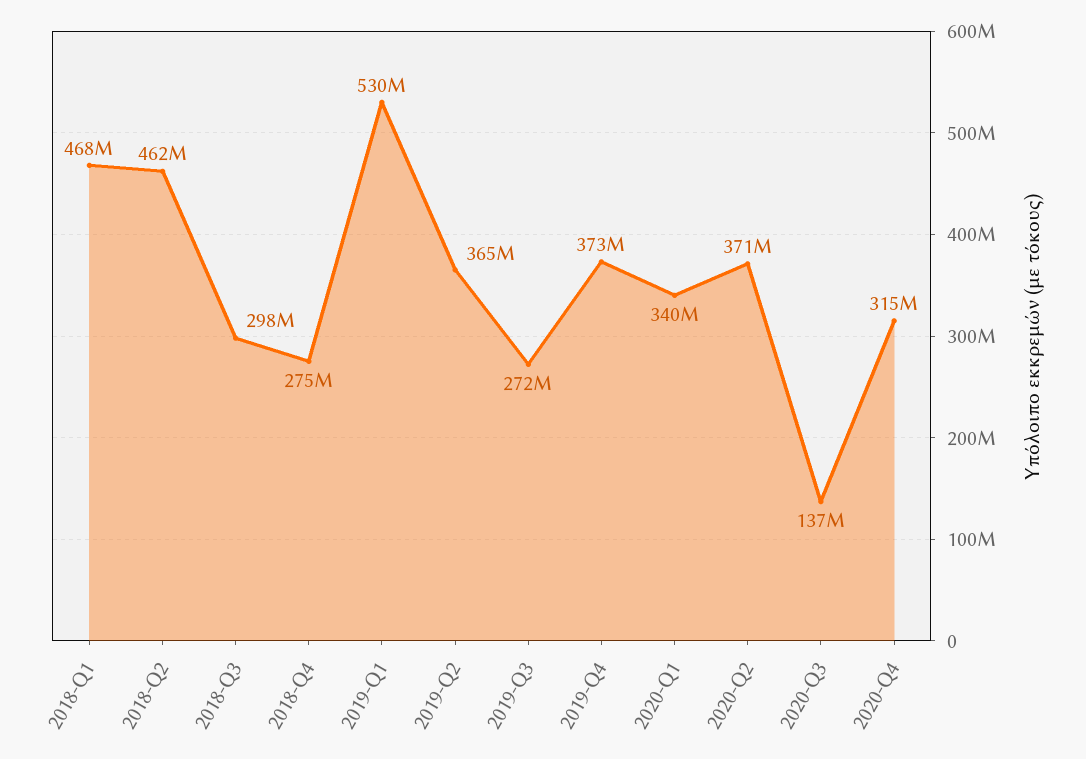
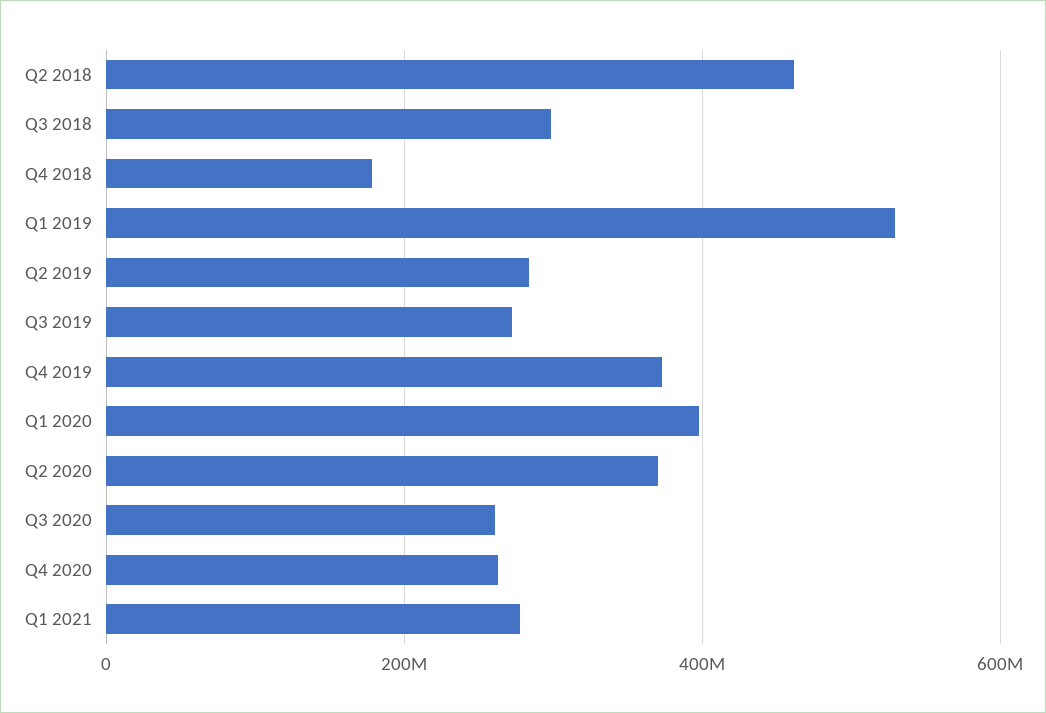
2018-Q1: 468000000 -> none
2018-Q4: 275000000 -> 180000000
2019-Q2: 365000000 -> 280000000
2020-Q1: 340000000 -> 400000000
2020-Q3: 137000000 -> 260000000
2020-Q4: 315000000 -> 260000000
Q1 2021: none -> 280000000

